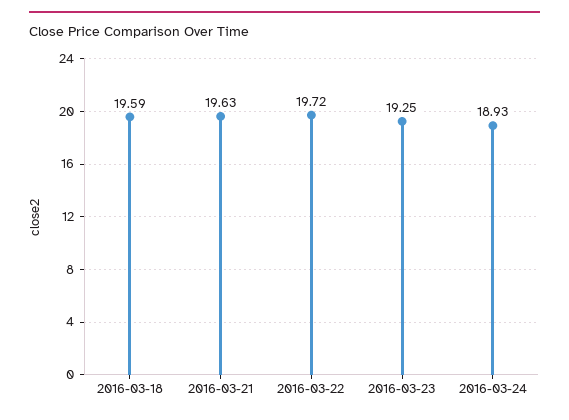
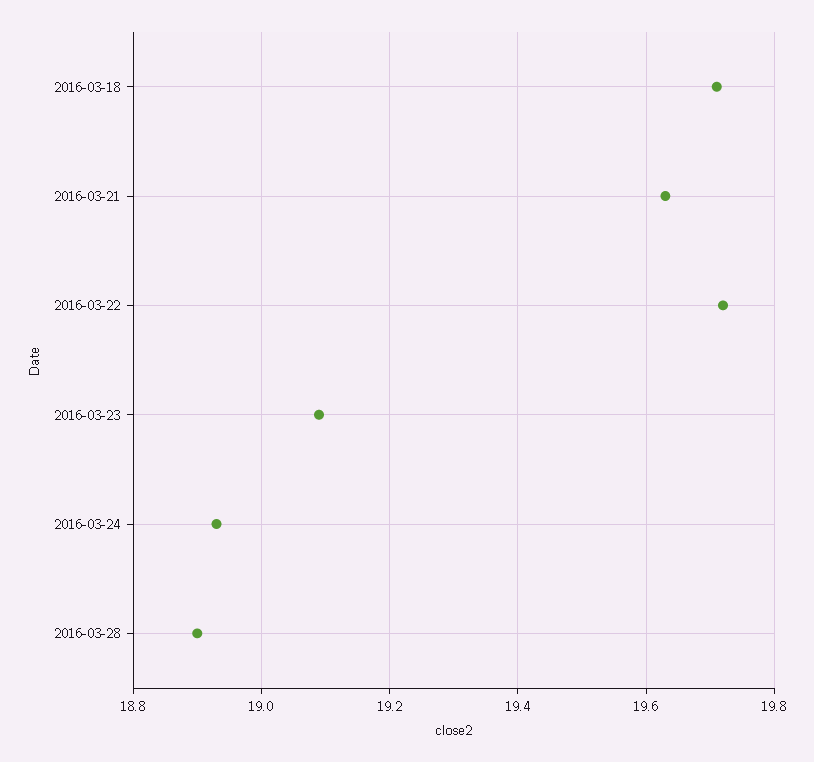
2016-03-18: 19.59 -> 19.7
2016-03-23: 19.25 -> 19.1
2016-03-28: none -> 18.9

